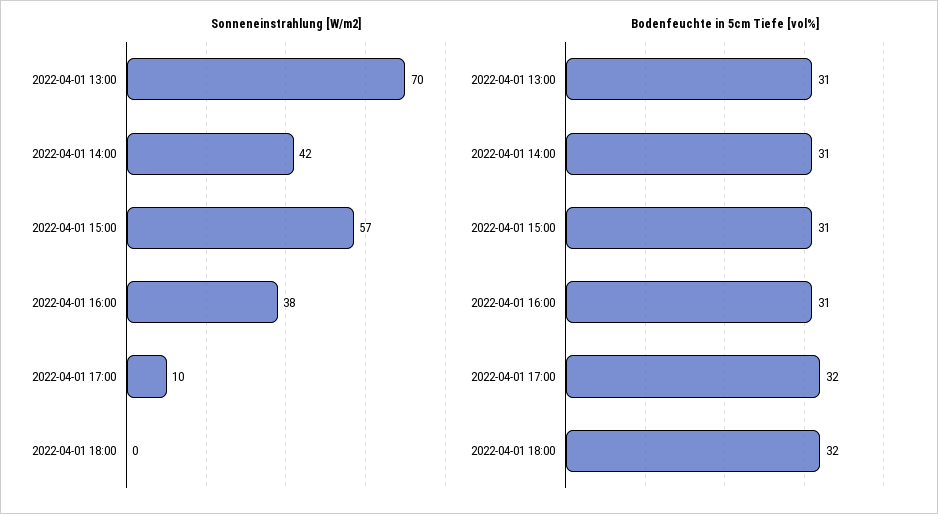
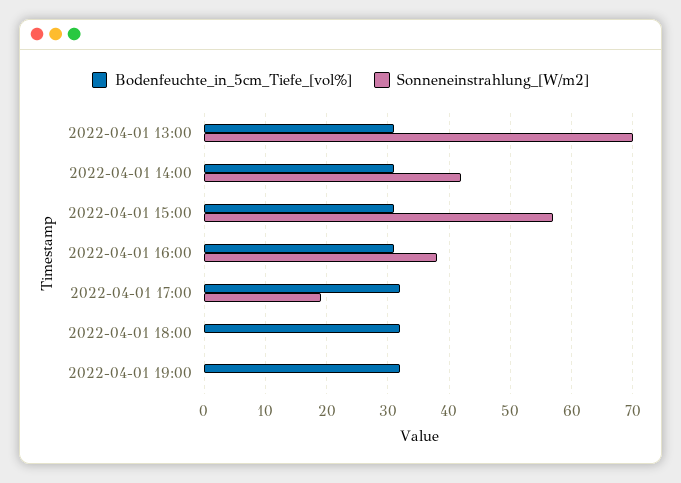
Sonneneinstrahlung [W/m2], 2022-04-01 17:00: 10 -> 19
Bodenfeuchte in 5cm Tiefe [vol%], 2022-04-01 19:00: none -> 32
Sonneneinstrahlung [W/m2], 2022-04-01 19:00: none -> 0

